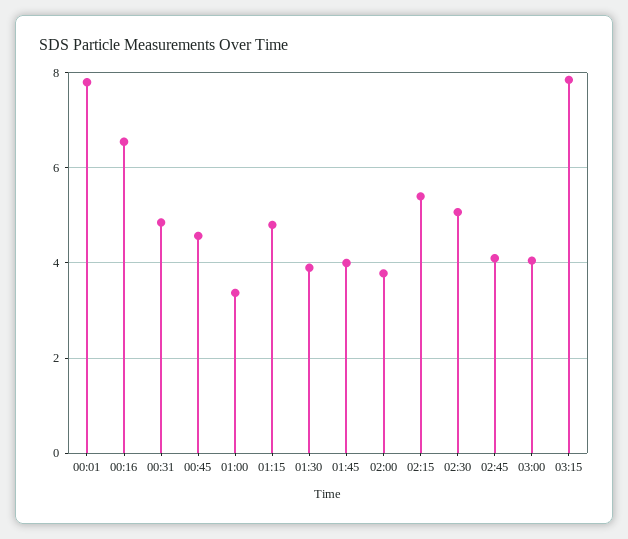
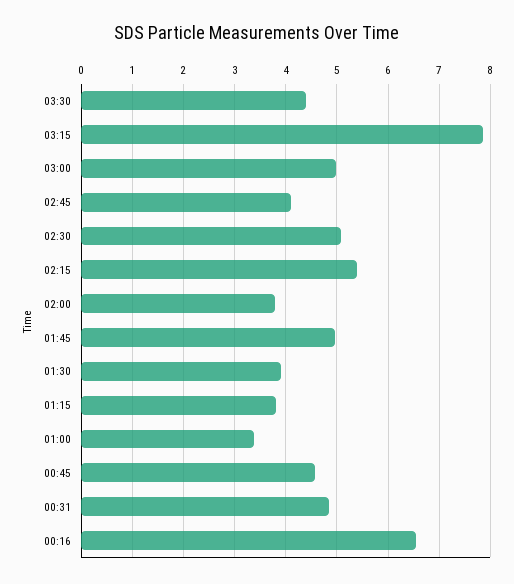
00:01: 7.8 -> none
01:15: 4.8 -> 3.8
01:45: 4 -> 5
03:00: 4 -> 5
03:30: none -> 4.4

